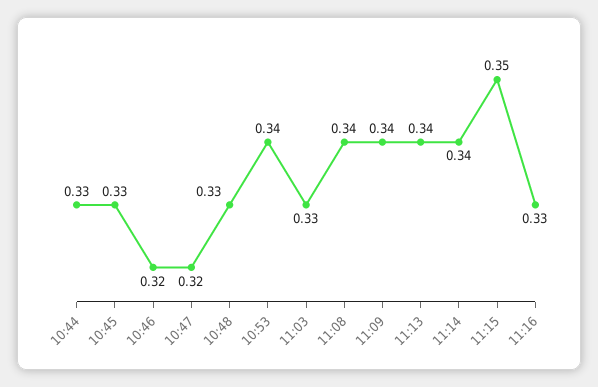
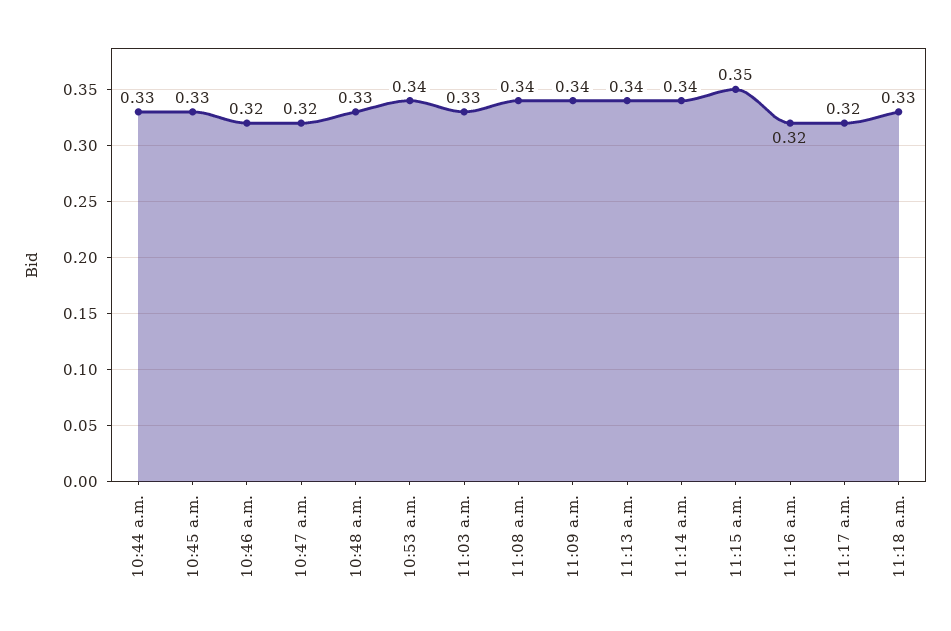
11:16: 0.33 -> 0.32
11:17 a.m.: none -> 0.32
11:18 a.m.: none -> 0.33

